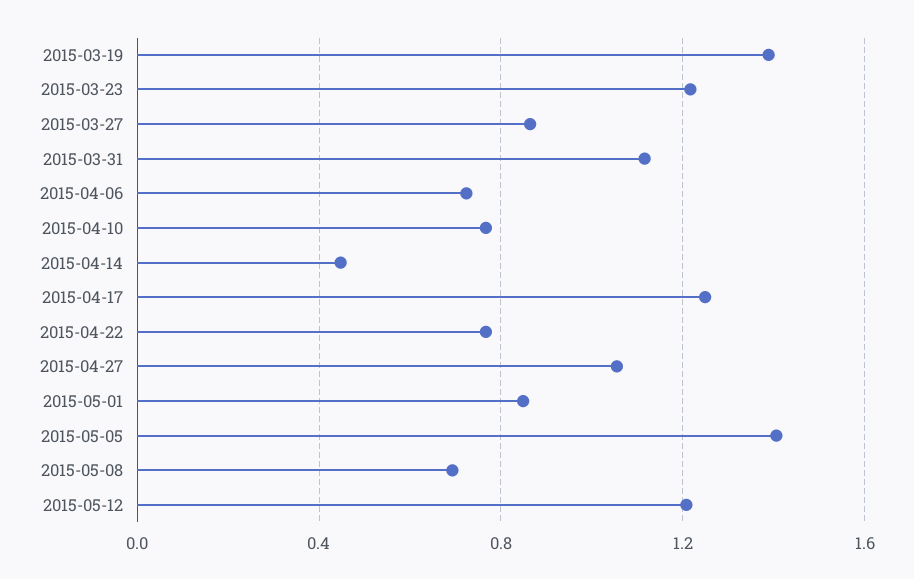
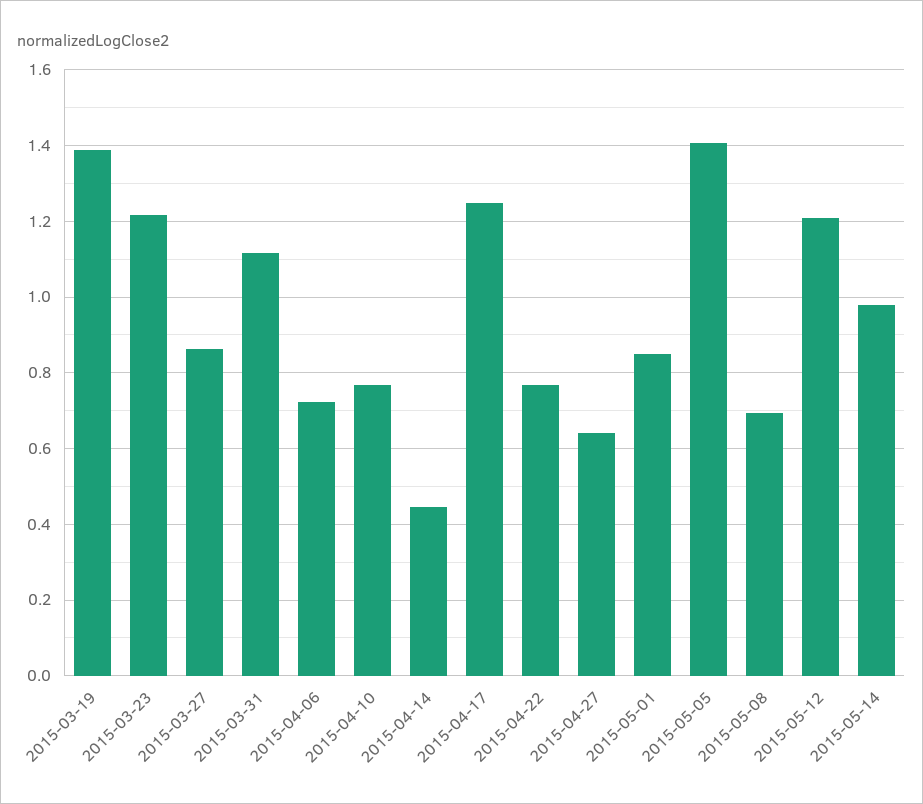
2015-04-27: 1.05 -> 0.64
2015-05-14: none -> 0.98

